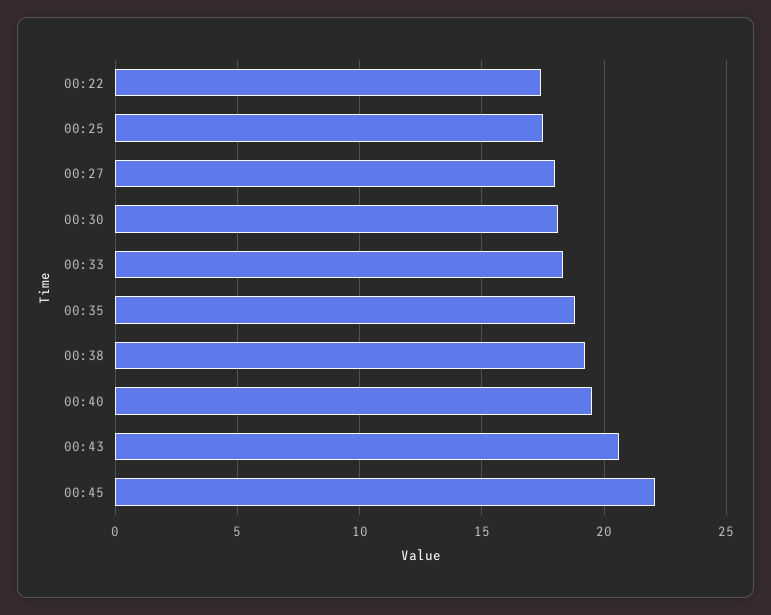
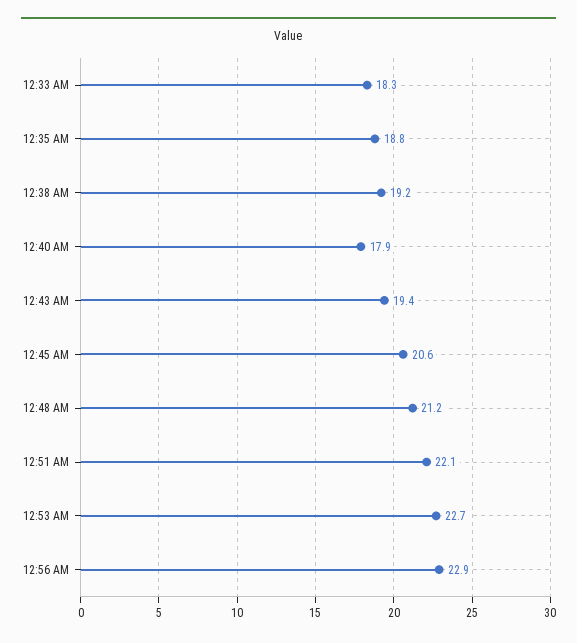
00:22: 17.5 -> none
00:25: 17.5 -> none
00:27: 18 -> none
00:30: 18 -> none
00:40: 19.5 -> 17.9
00:43: 20.5 -> 19.4
00:45: 22 -> 20.6
12:48 AM: none -> 21.2
12:51 AM: none -> 22.1
12:53 AM: none -> 22.7
12:56 AM: none -> 22.9

